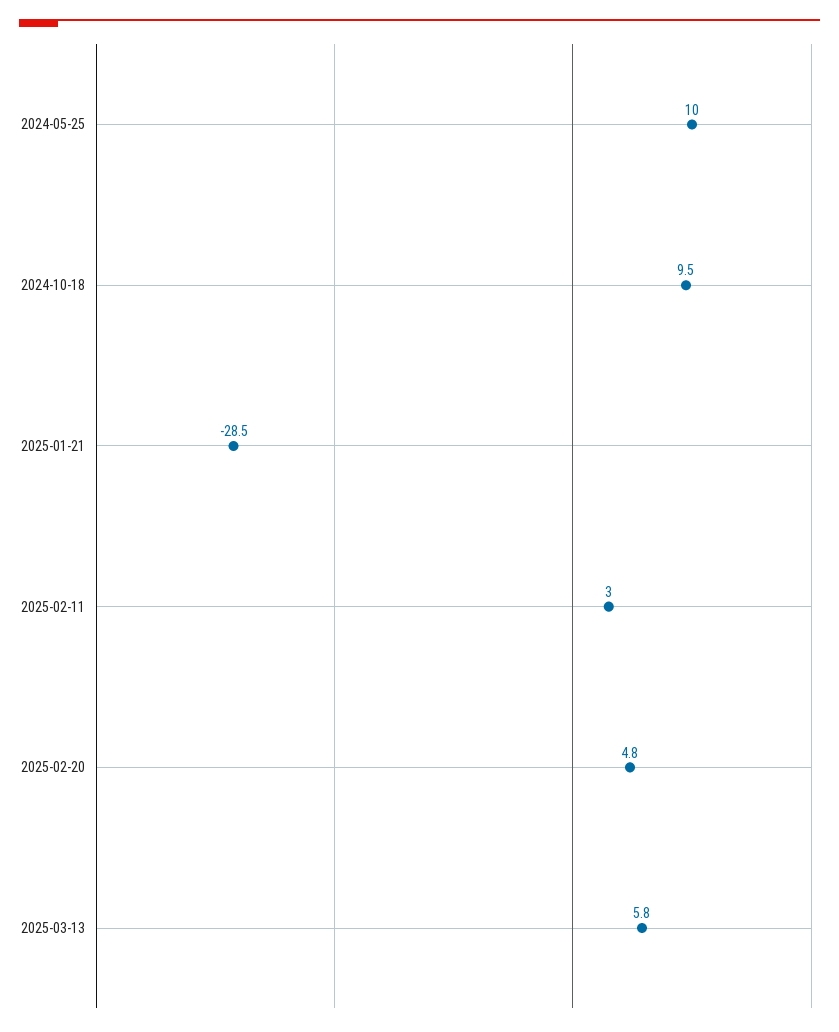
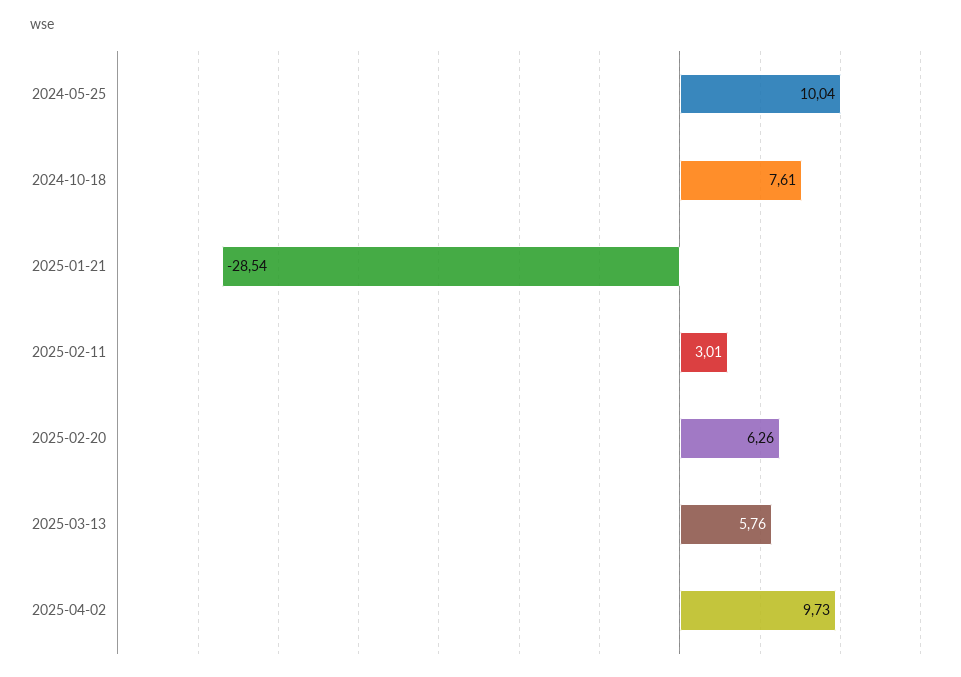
2024-10-18: 9.5 -> 7.61
2025-02-20: 4.8 -> 6.26
2025-04-02: none -> 9.73

